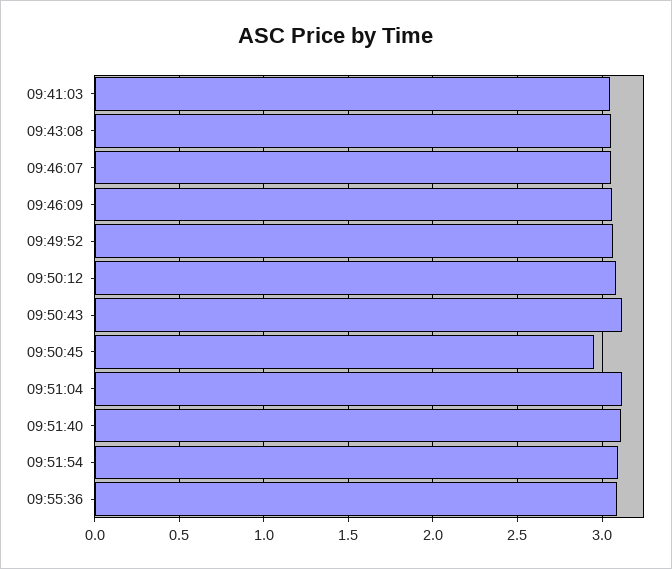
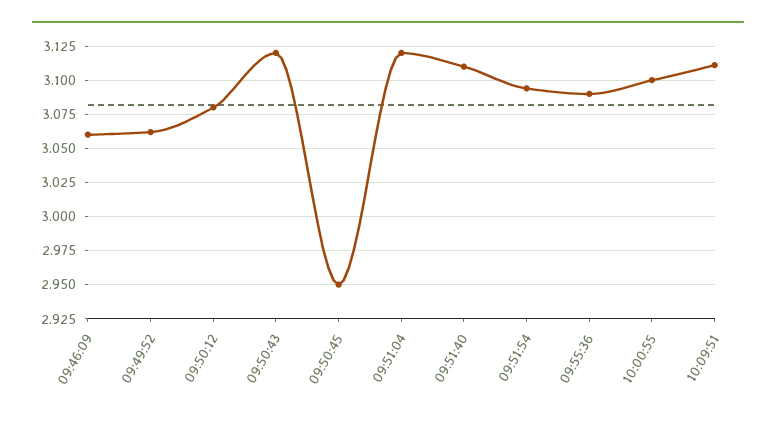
09:41:03: 3.05 -> none
09:43:08: 3.05 -> none
09:46:07: 3.05 -> none
10:00:55: none -> 3.1
10:09:51: none -> 3.11

